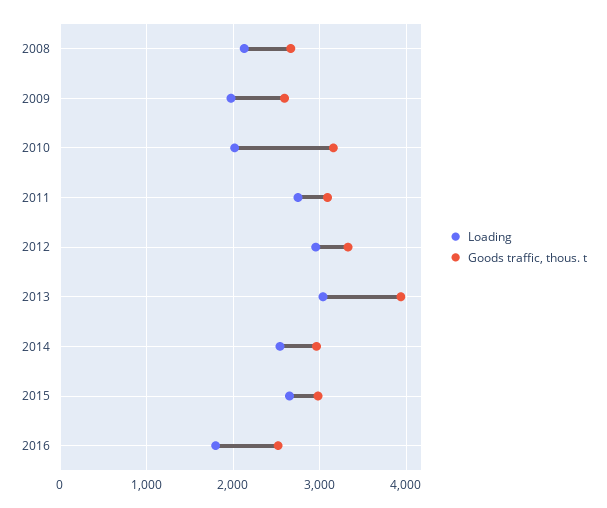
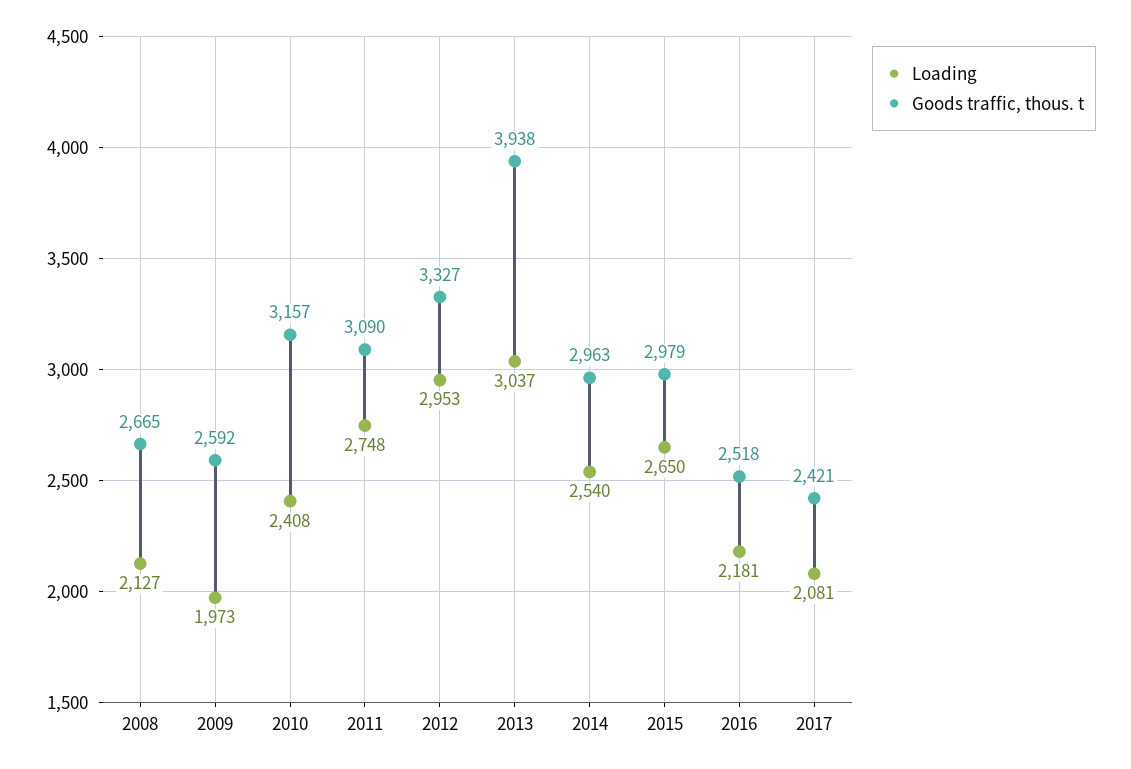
Loading, 2010: 2000 -> 2408
Loading, 2016: 1800 -> 2181
Loading, 2017: none -> 2081
Goods traffic, thous. t, 2017: none -> 2421

